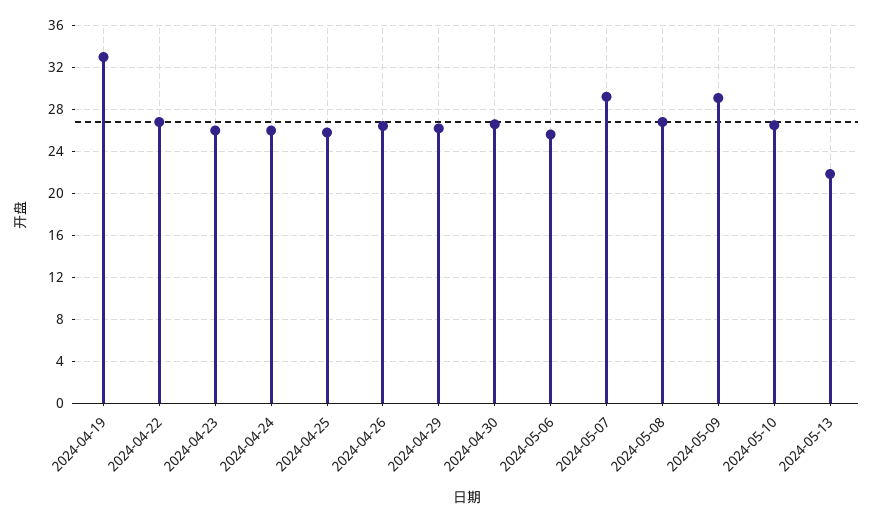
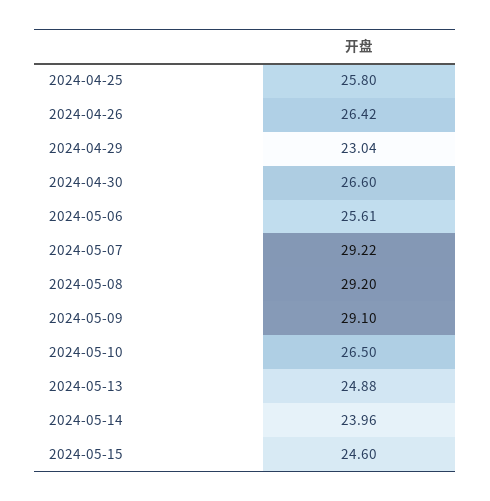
2024-04-19: 33 -> none
2024-04-22: 27 -> none
2024-04-23: 26 -> none
2024-04-24: 26 -> none
2024-04-29: 26 -> 23.04
2024-05-08: 27 -> 29.2
2024-05-13: 22 -> 24.88
2024-05-14: none -> 23.96
2024-05-15: none -> 24.6

